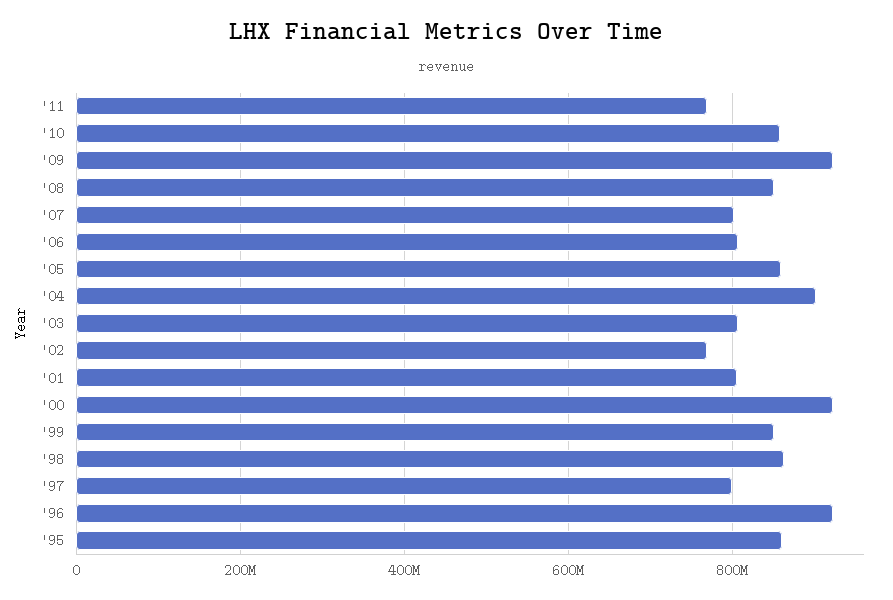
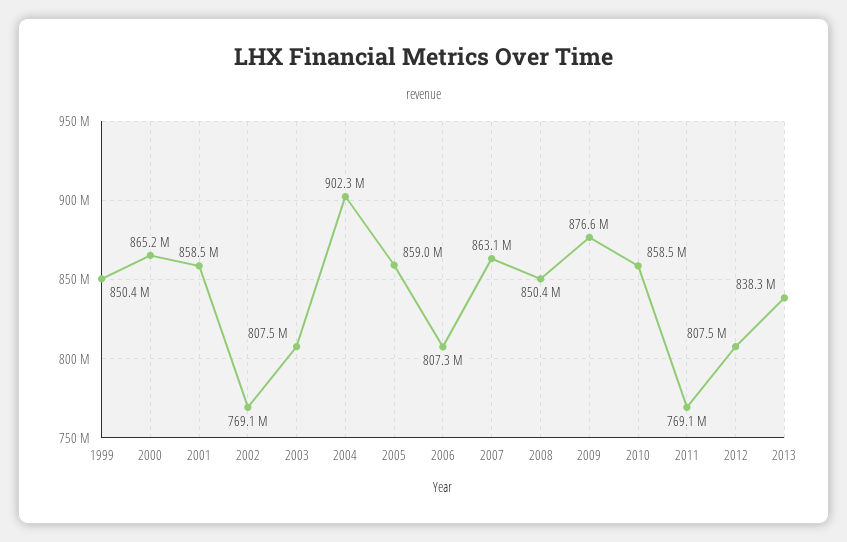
'09: 920000000 -> 876600000
'07: 800000000 -> 863100000
'01: 800000000 -> 858500000
'00: 920000000 -> 865200000
'98: 860000000 -> none
'97: 800000000 -> none
'96: 920000000 -> none
'95: 860000000 -> none
2012: none -> 807500000
2013: none -> 838300000

